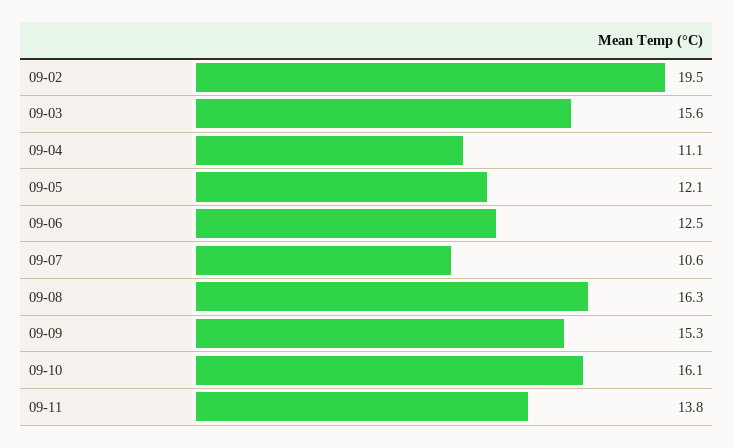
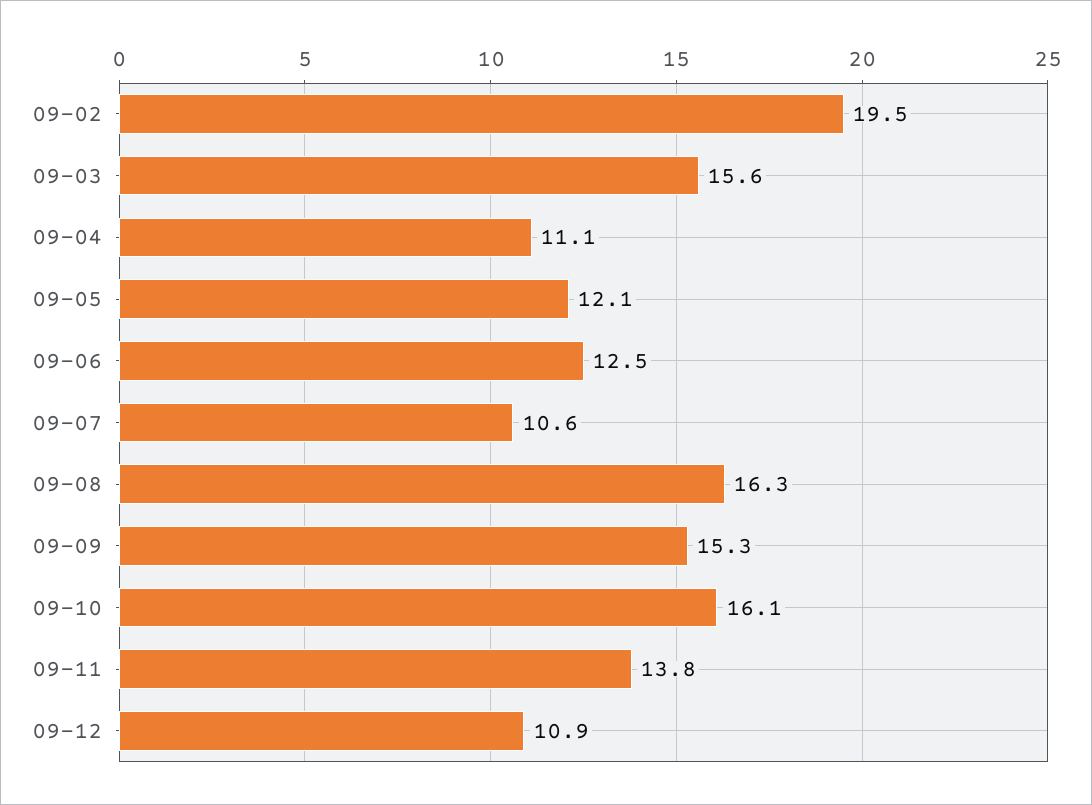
09-12: none -> 10.9

